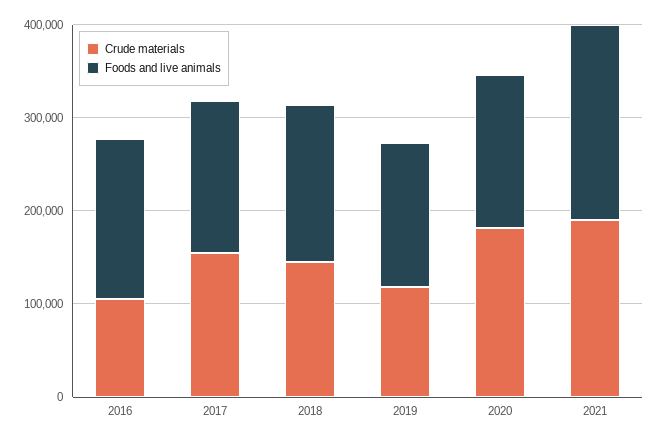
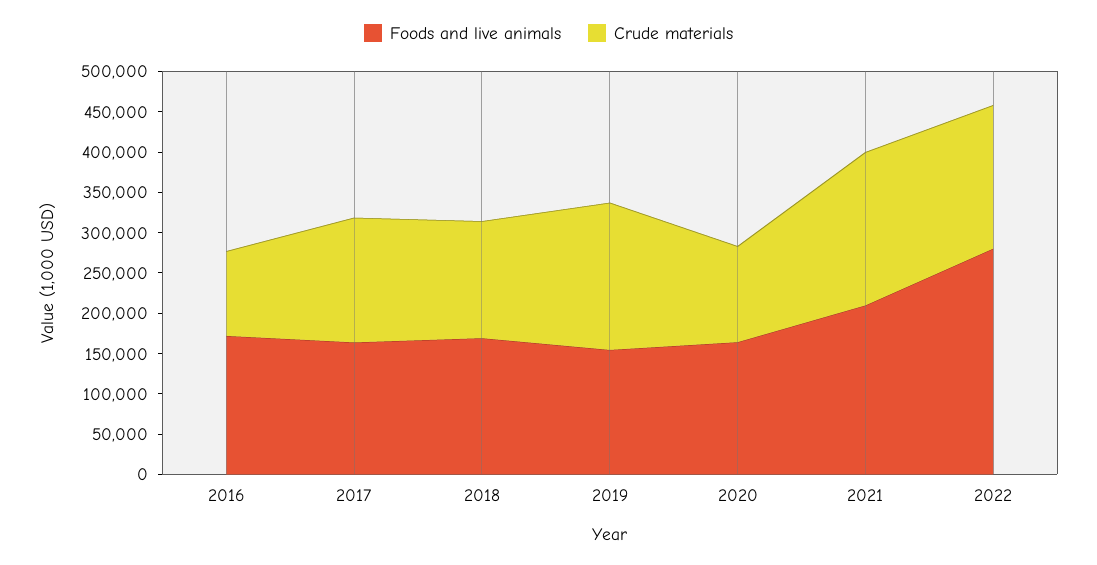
Crude materials, 2019: 120000 -> 180000
Crude materials, 2020: 180000 -> 120000
Foods and live animals, 2022: none -> 280000
Crude materials, 2022: none -> 180000

